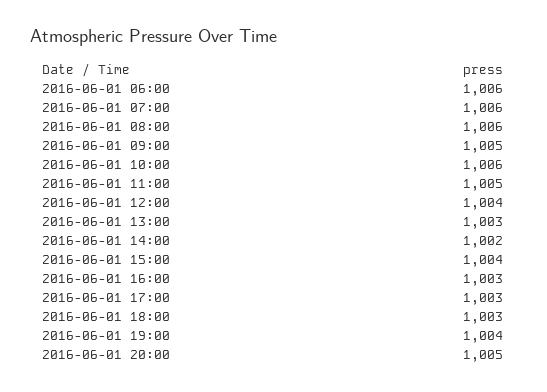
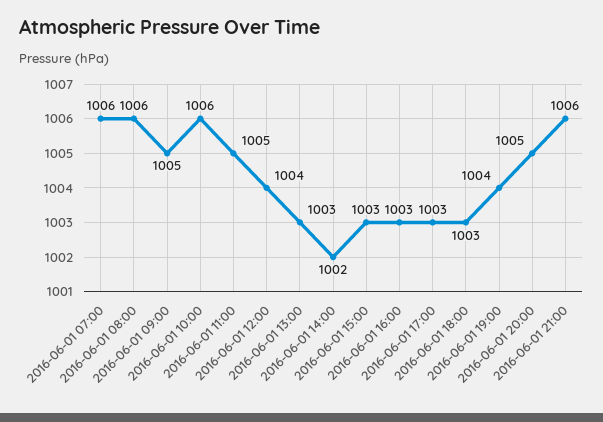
2016-06-01 06:00: 1006 -> none
2016-06-01 15:00: 1004 -> 1003
2016-06-01 21:00: none -> 1006

